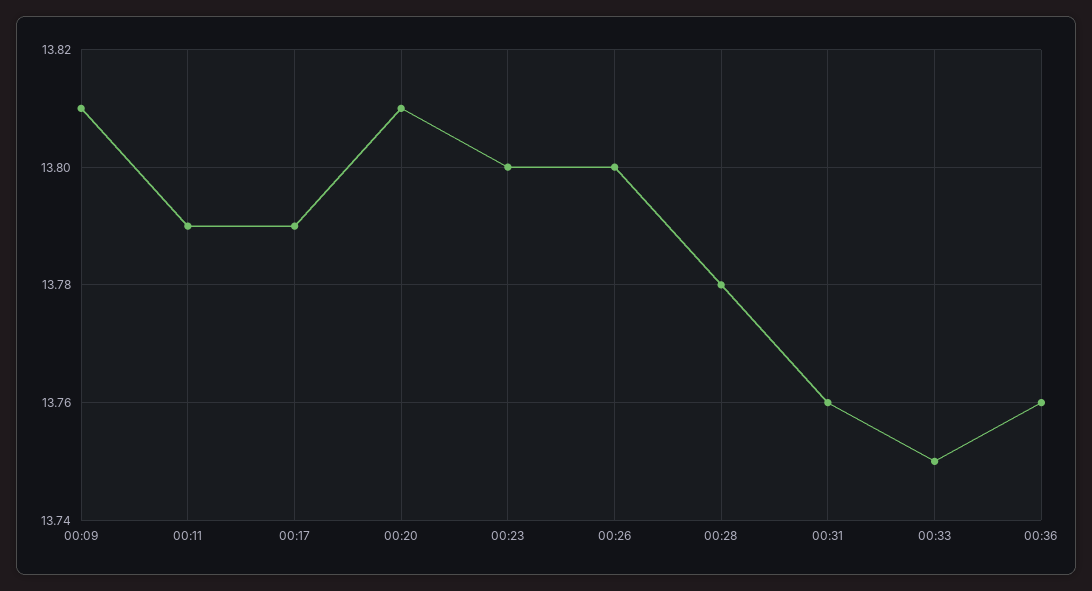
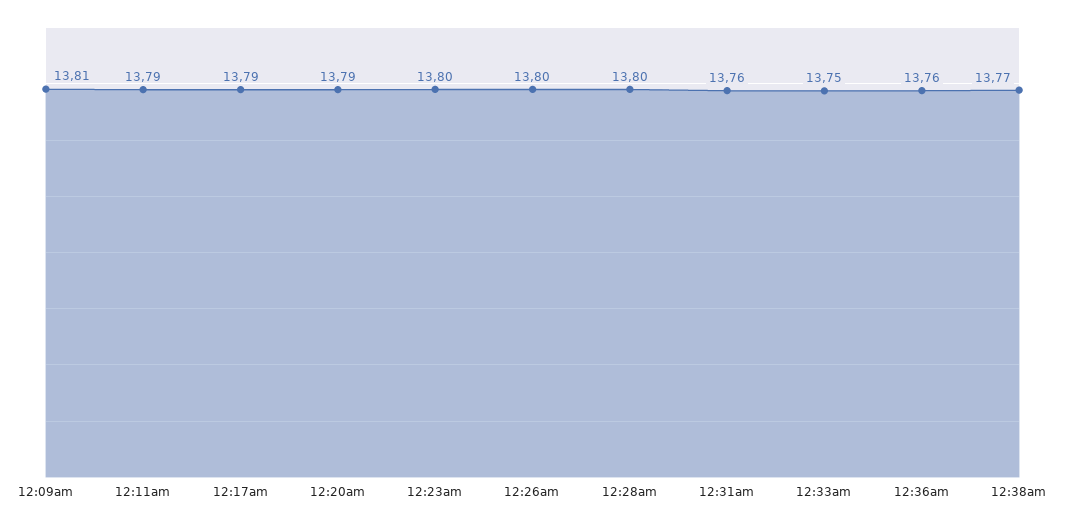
00:20: 13.81 -> 13.79
00:28: 13.78 -> 13.8
12:38am: none -> 13.77

